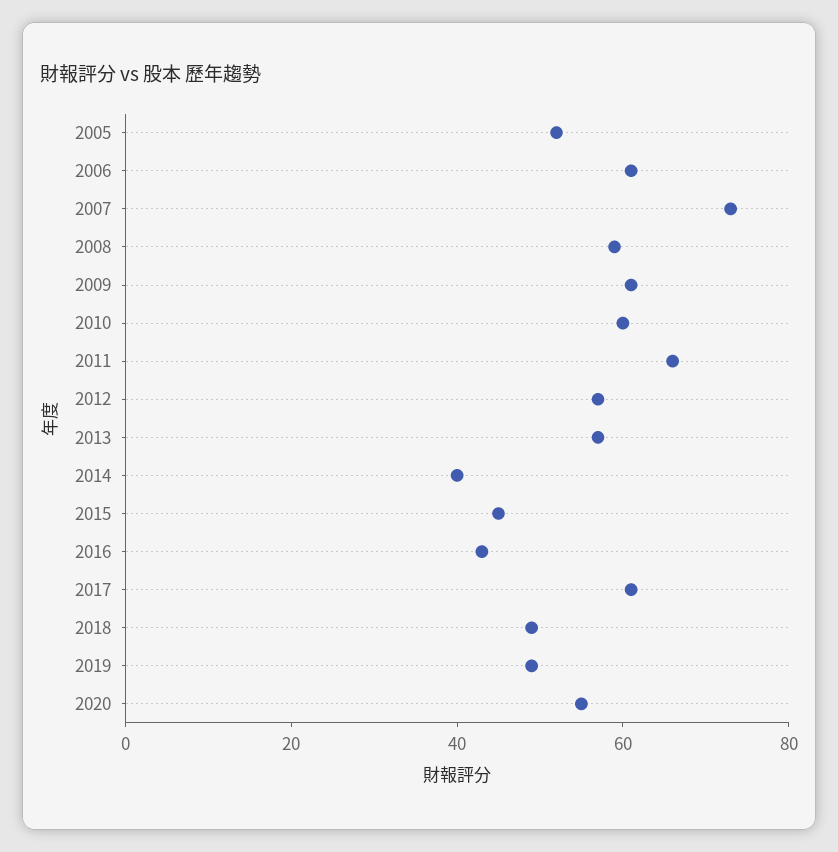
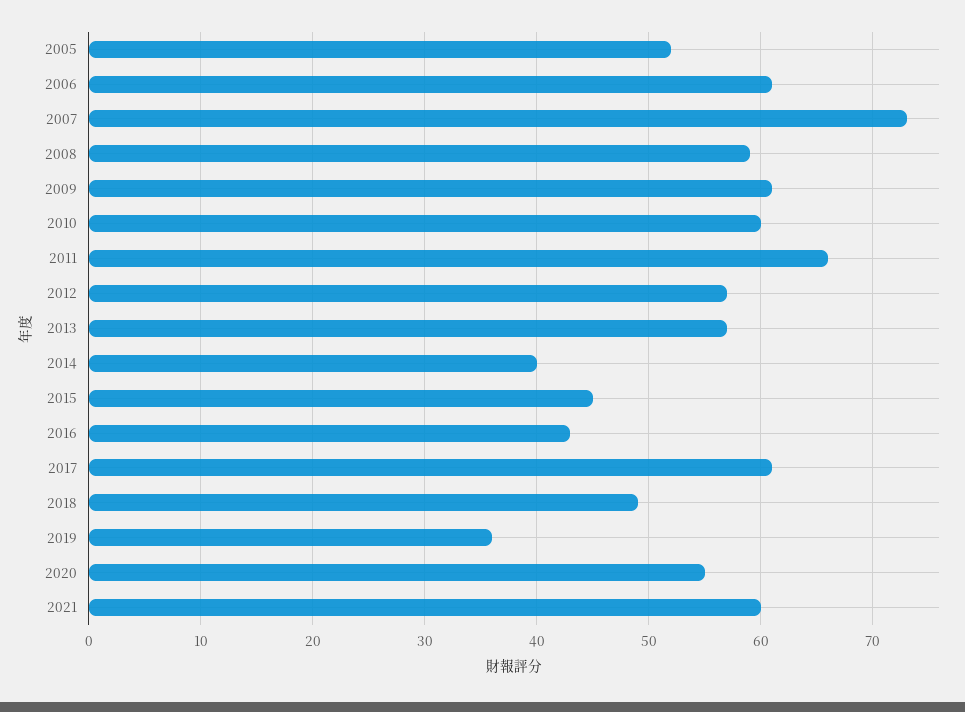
2019: 50 -> 36
2021: none -> 60

